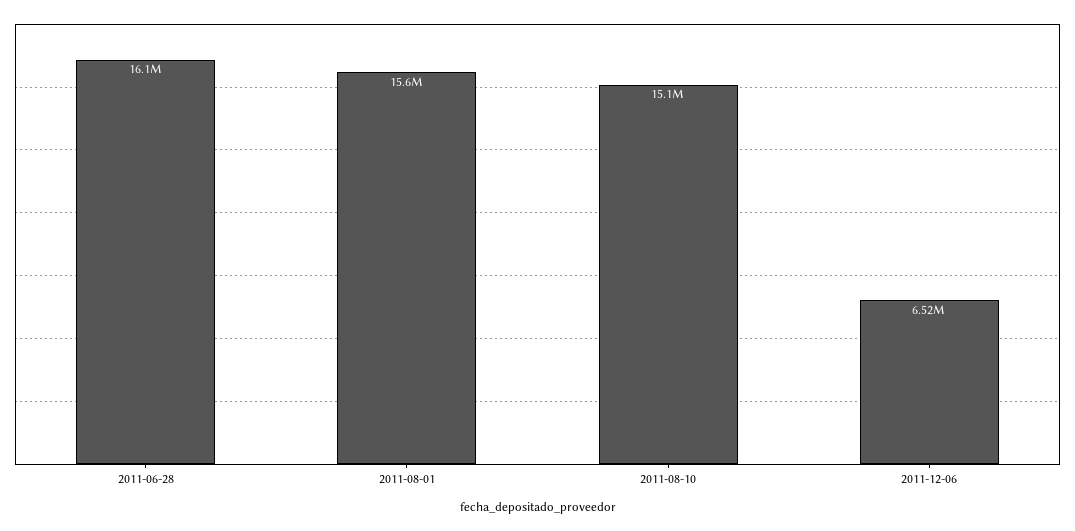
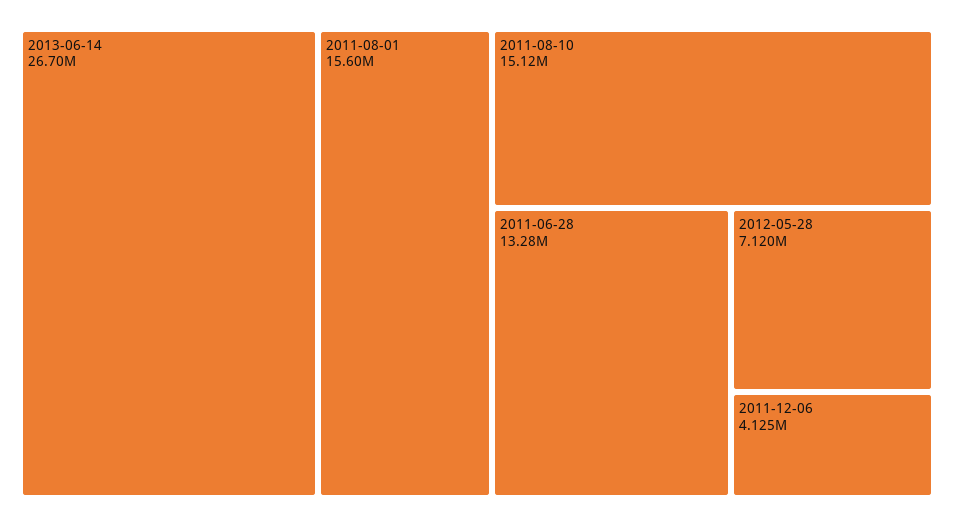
2011-06-28: 16100000 -> 13280000
2011-12-06: 6520000 -> 4125000
2013-06-14: none -> 26700000
2012-05-28: none -> 7120000

